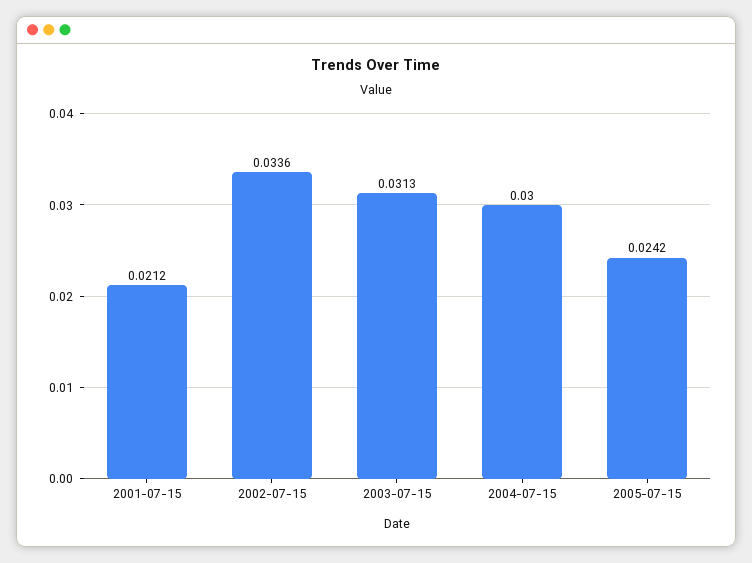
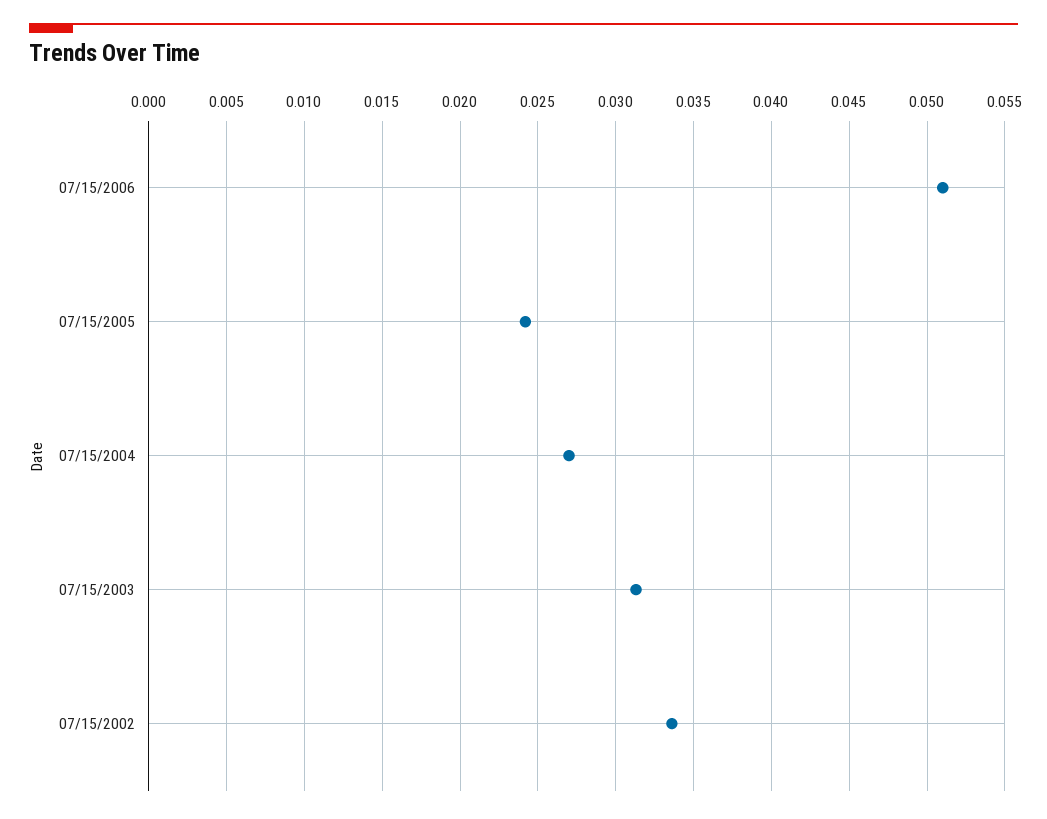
2001-07-15: 0.0212 -> none
2004-07-15: 0.03 -> 0.027
07/15/2006: none -> 0.051

